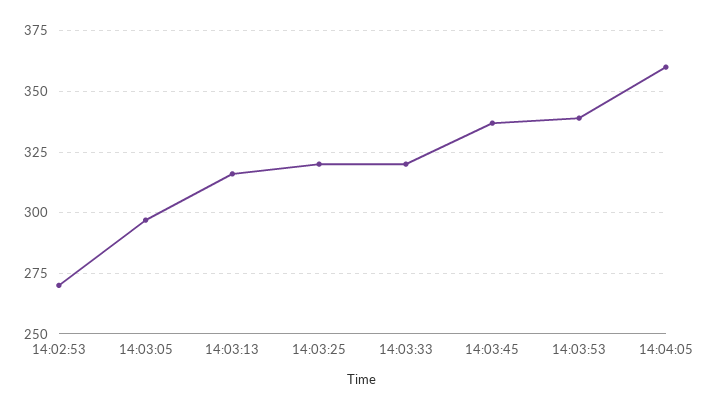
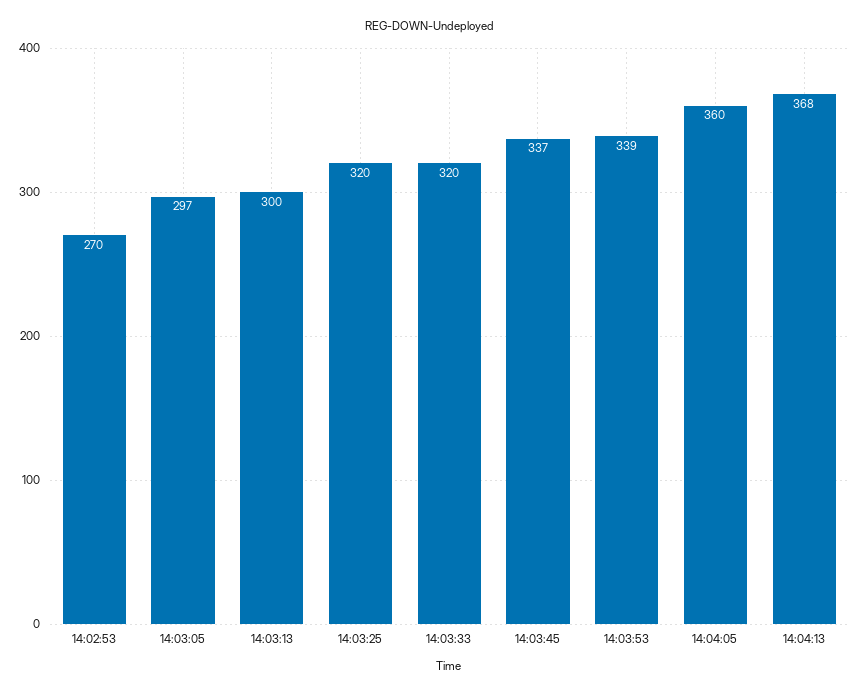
14:03:13: 315 -> 300
14:04:13: none -> 368

